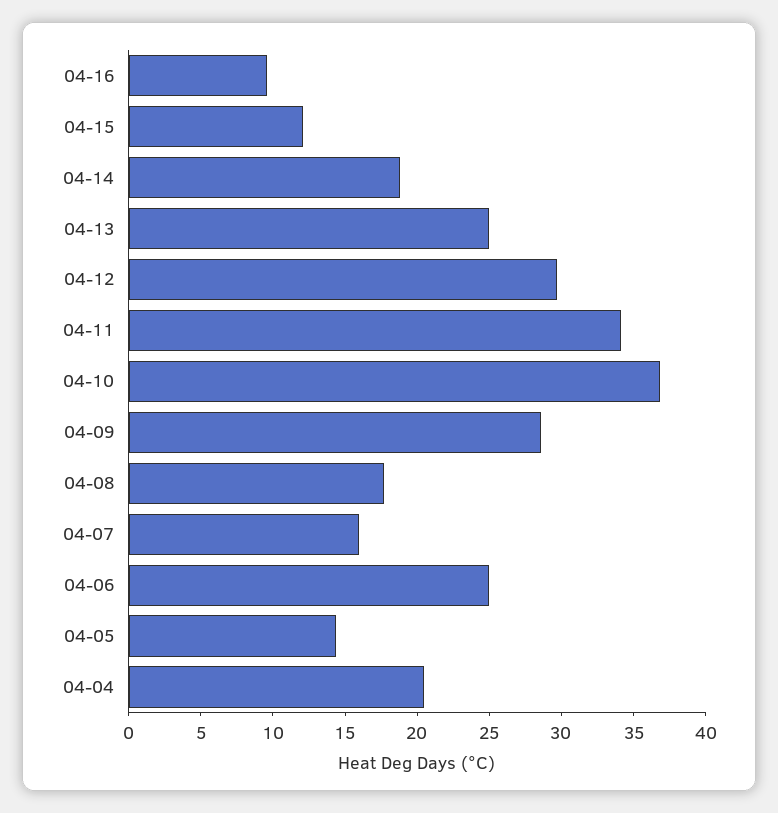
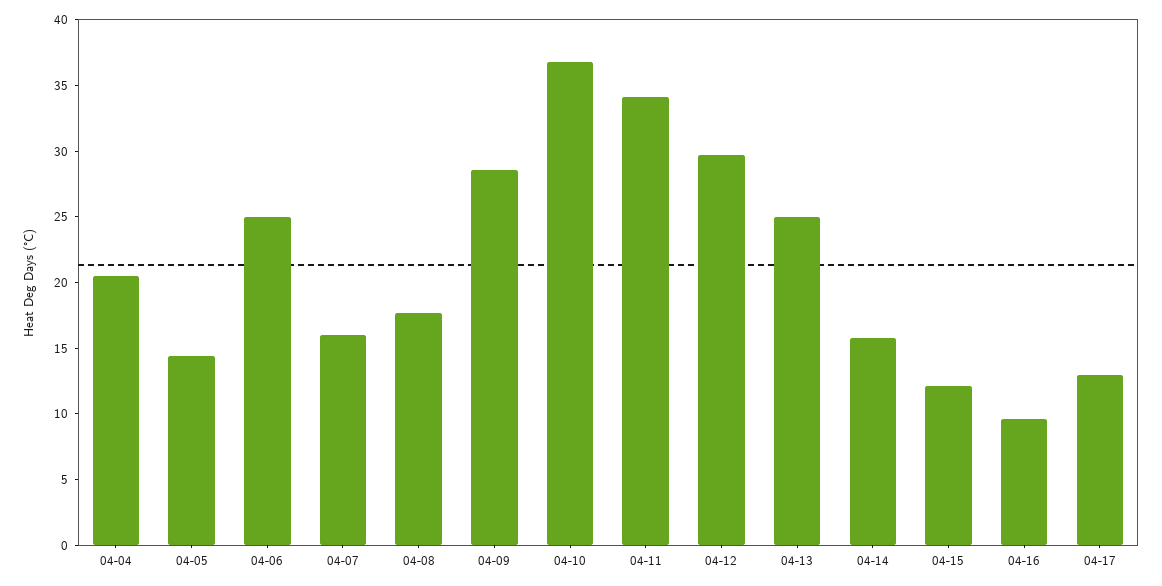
04-14: 19 -> 16
04-17: none -> 13

